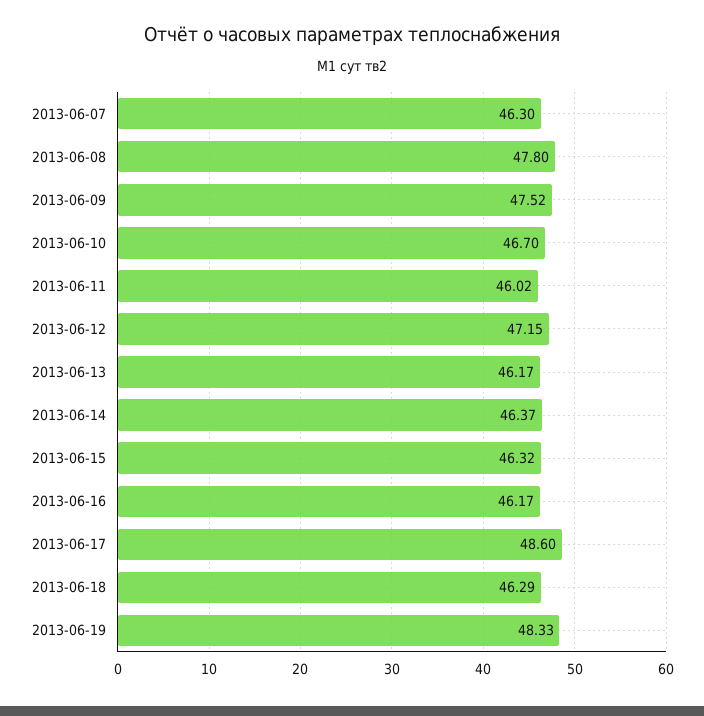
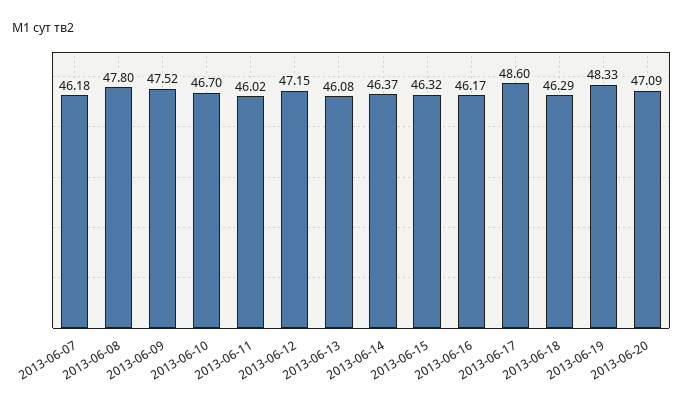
2013-06-07: 46.3 -> 46.18
2013-06-13: 46.17 -> 46.08
2013-06-20: none -> 47.09

